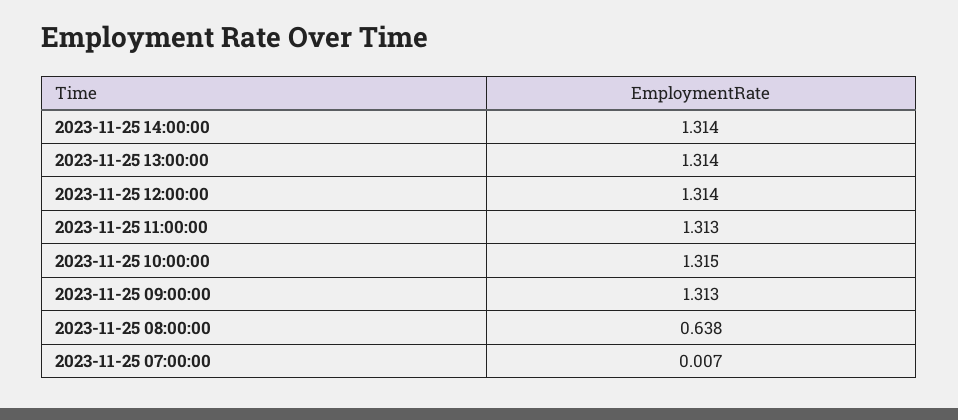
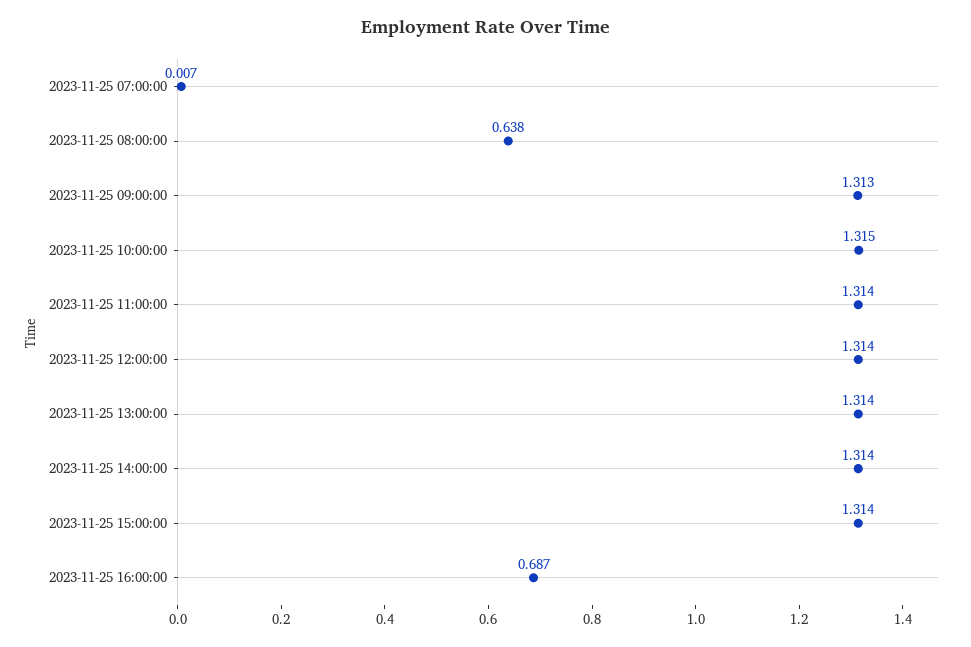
2023-11-25 11:00:00: 1.313 -> 1.314
2023-11-25 15:00:00: none -> 1.314
2023-11-25 16:00:00: none -> 0.687

